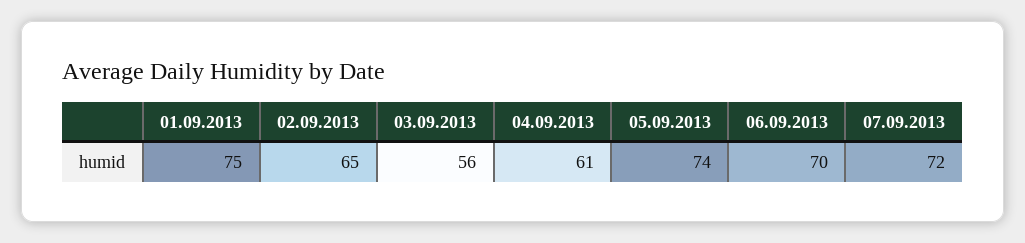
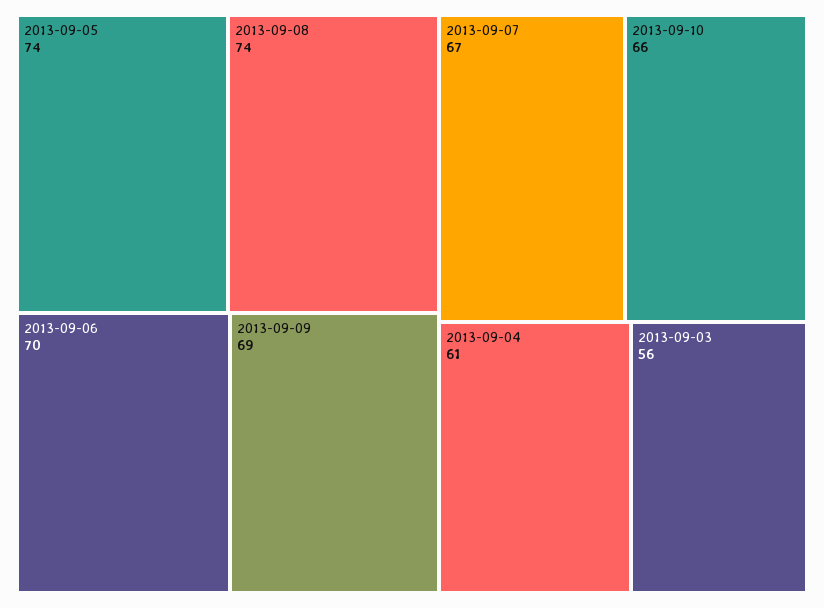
01.09.2013: 75 -> none
02.09.2013: 65 -> none
07.09.2013: 72 -> 67
2013-09-08: none -> 74
2013-09-09: none -> 69
2013-09-10: none -> 66

